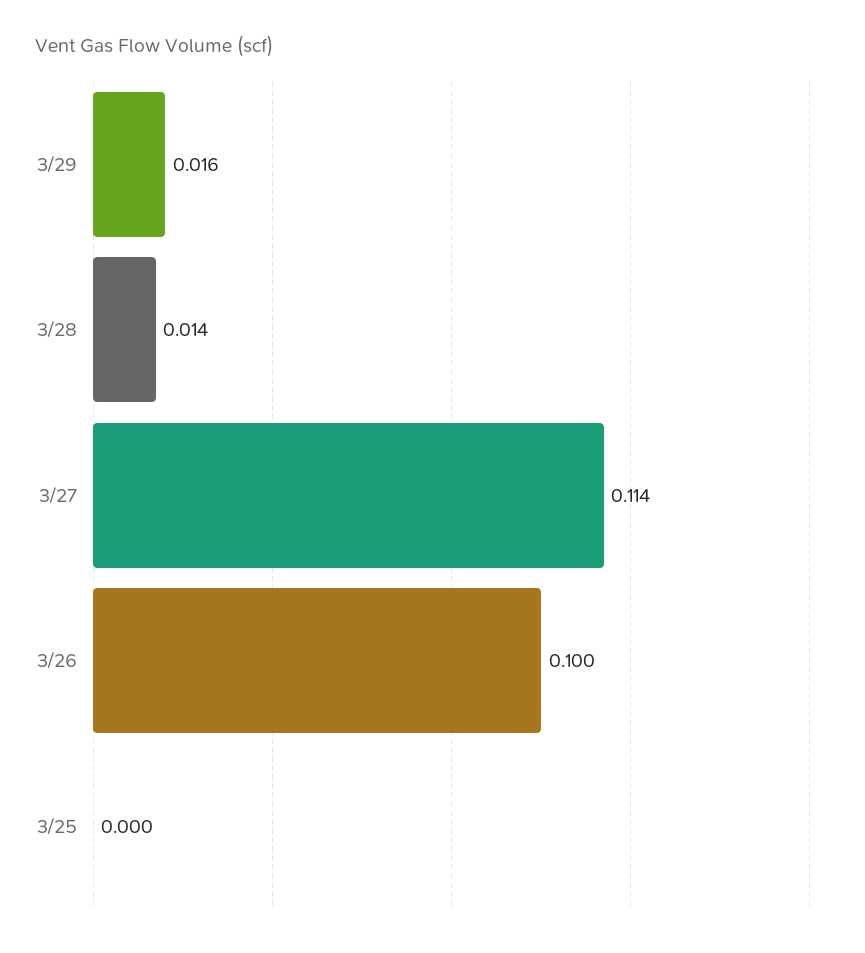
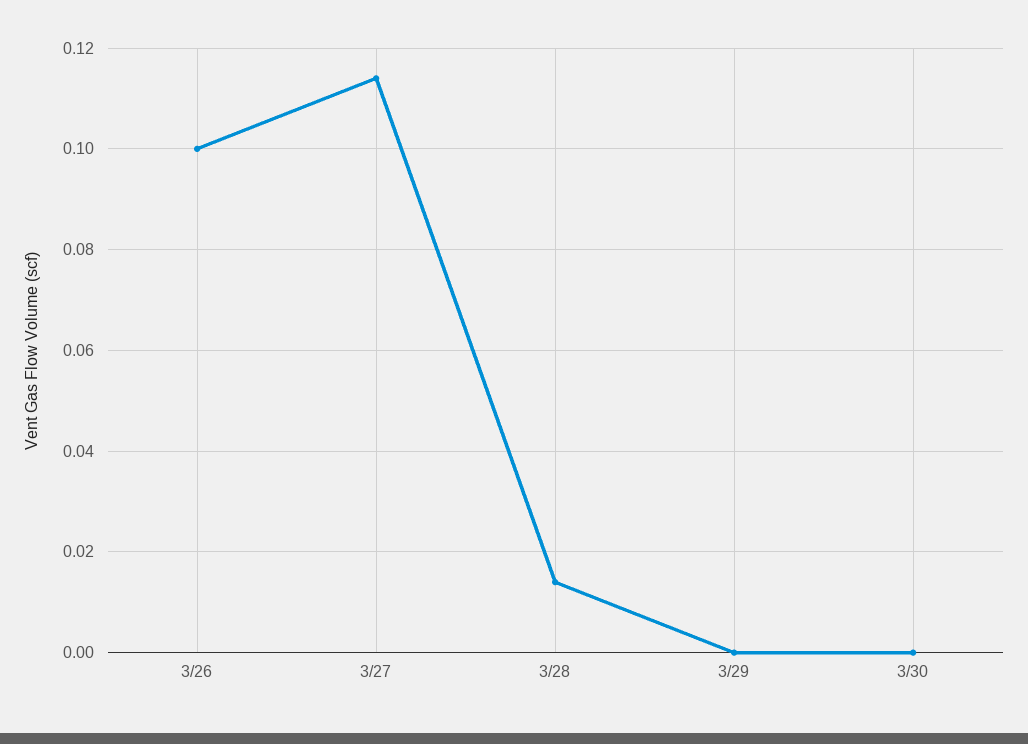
3/29: 0.016 -> 0
3/25: 0 -> none
3/30: none -> 0

